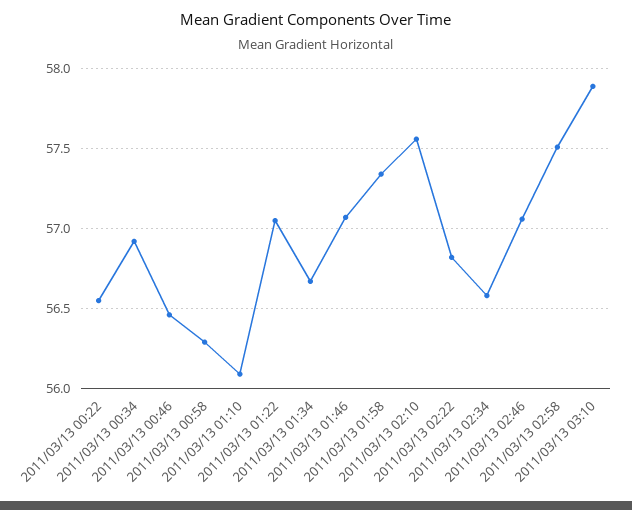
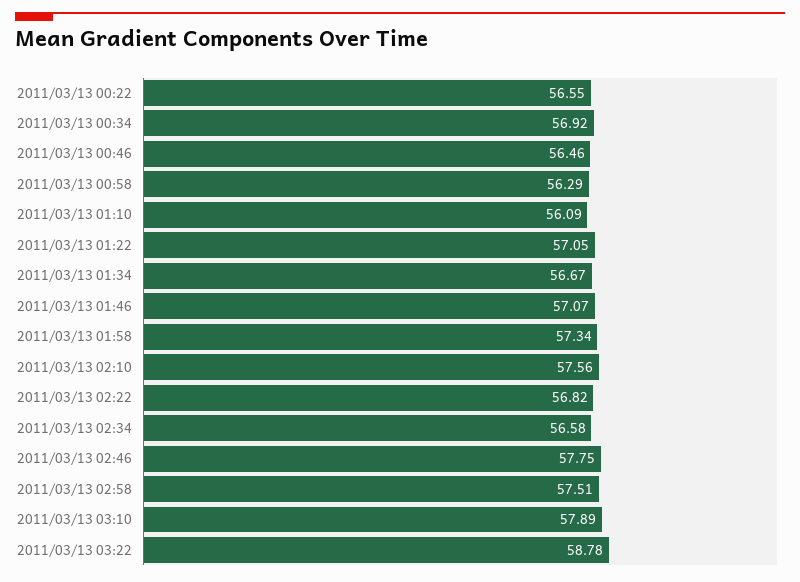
2011/03/13 02:46: 57.05 -> 57.75
2011/03/13 03:22: none -> 58.78

